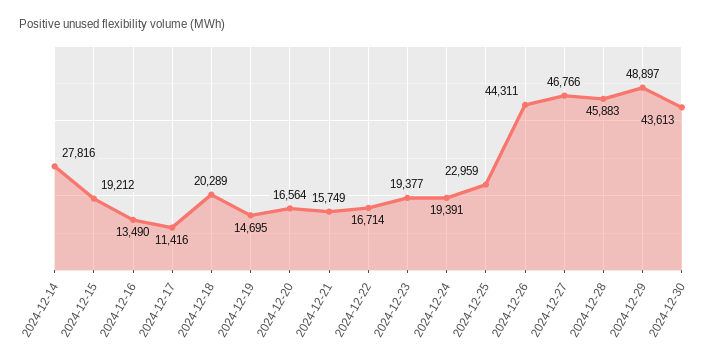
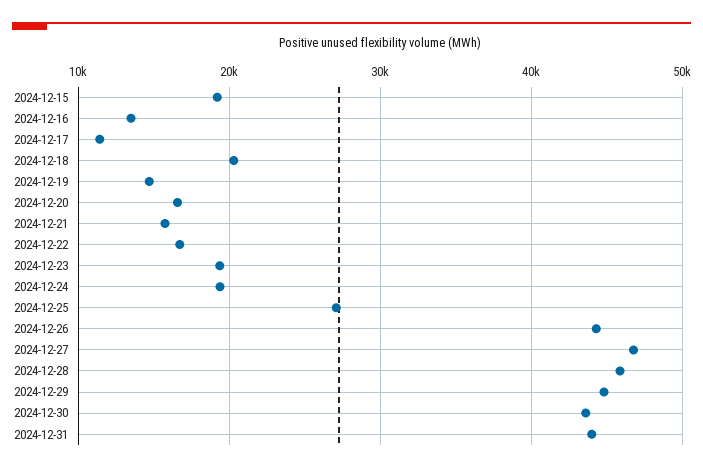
2024-12-14: 27816 -> none
2024-12-25: 22959 -> 27000
2024-12-29: 48897 -> 45000
2024-12-31: none -> 44000

